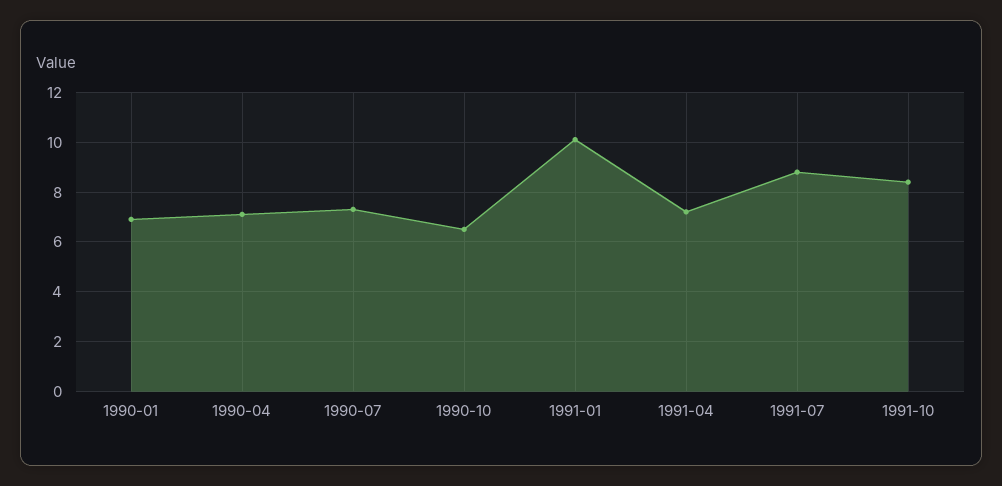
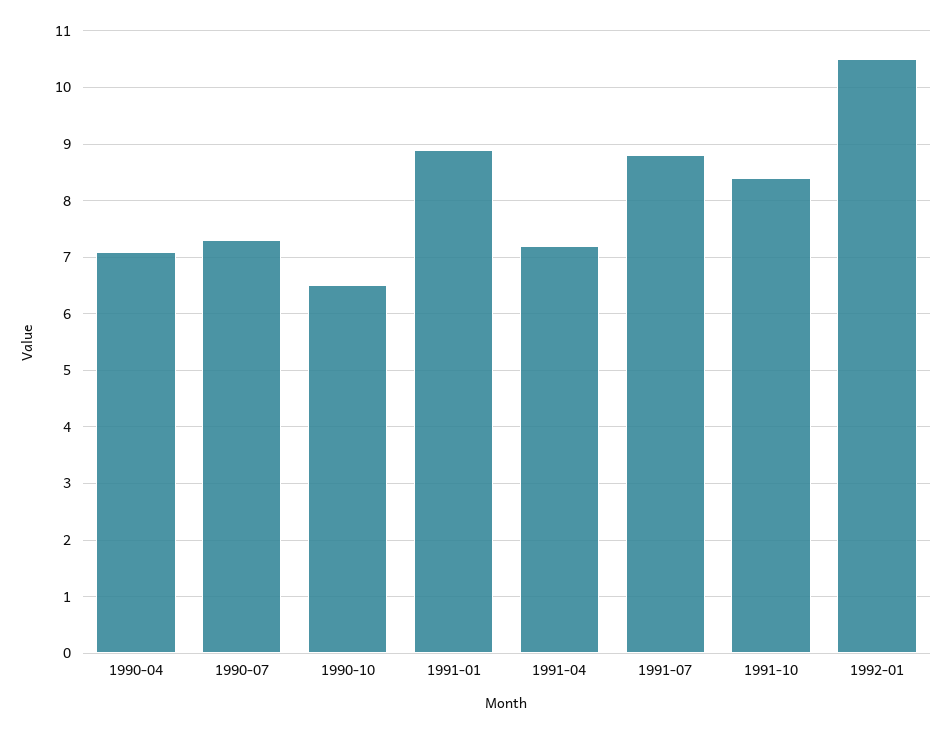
1990-01: 7 -> none
1991-01: 10 -> 9
1992-01: none -> 10.5

